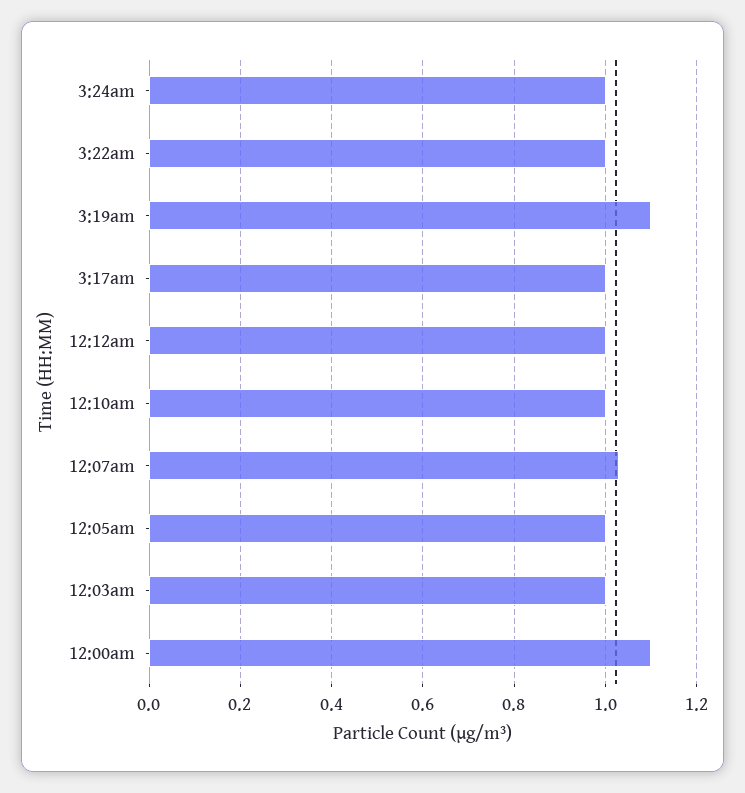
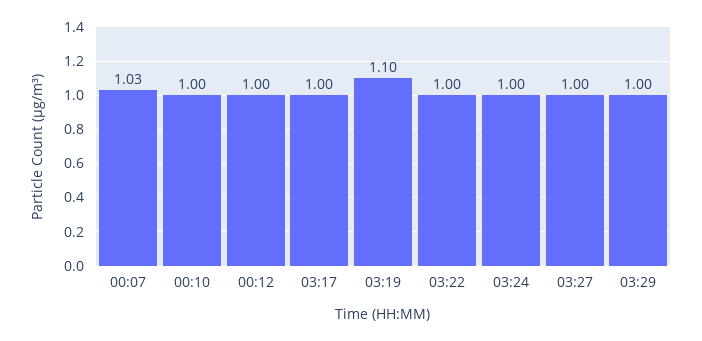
12:05am: 1 -> none
12:03am: 1 -> none
12:00am: 1.1 -> none
03:27: none -> 1
03:29: none -> 1

